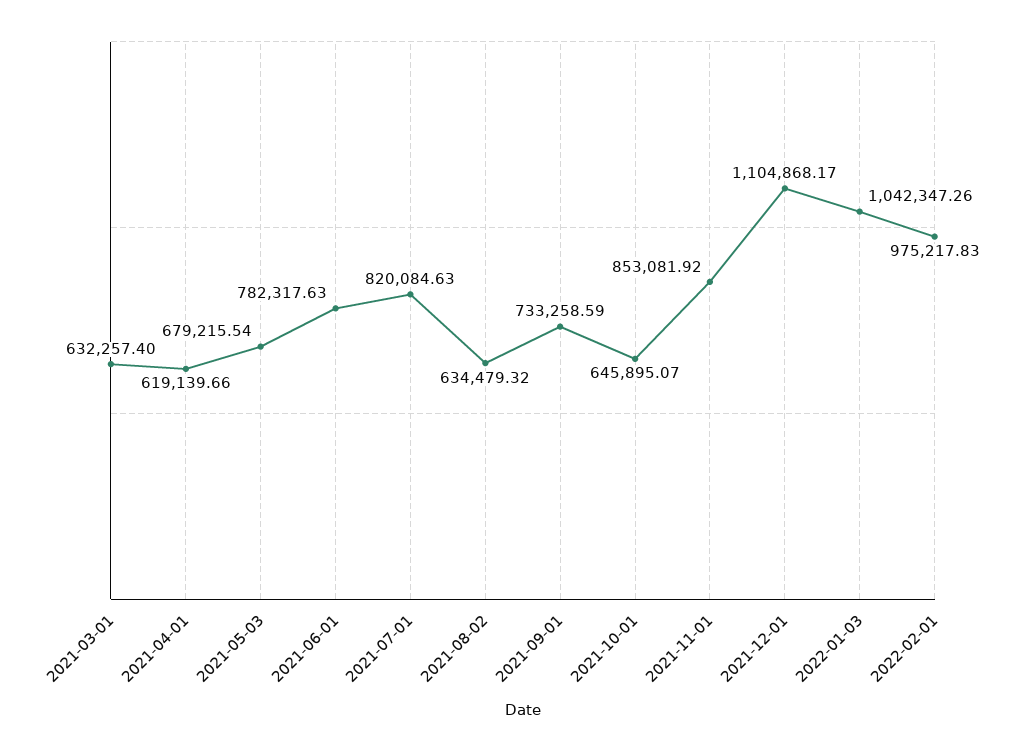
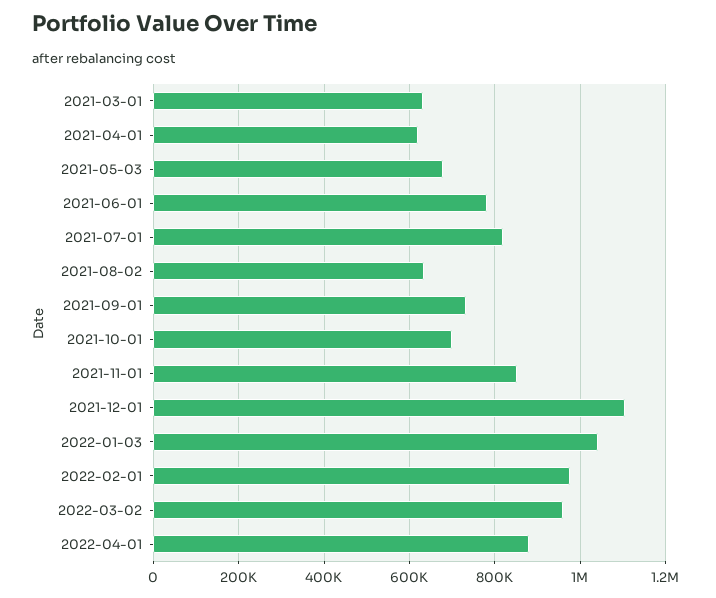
2021-10-01: 645895.07 -> 700000
2022-03-02: none -> 960000
2022-04-01: none -> 880000

